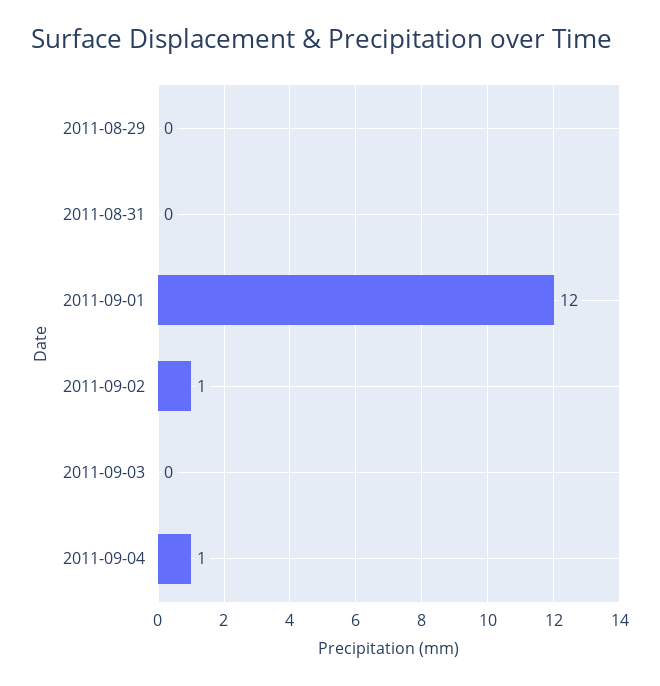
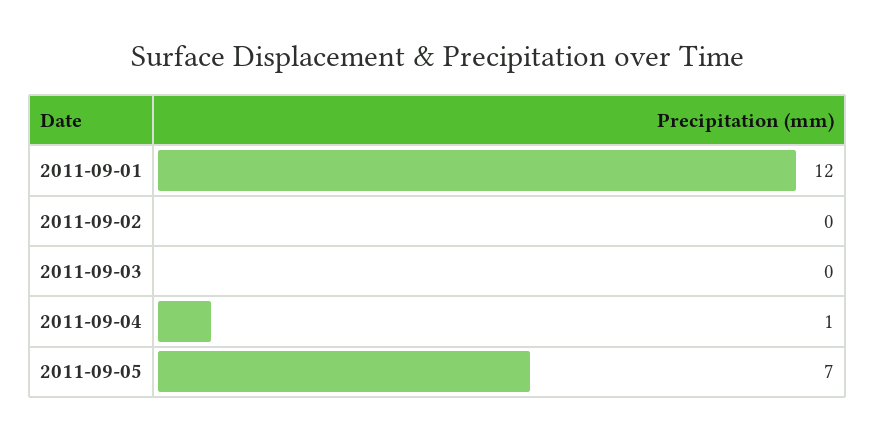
2011-08-29: 0 -> none
2011-08-31: 0 -> none
2011-09-02: 1 -> 0
2011-09-05: none -> 7

